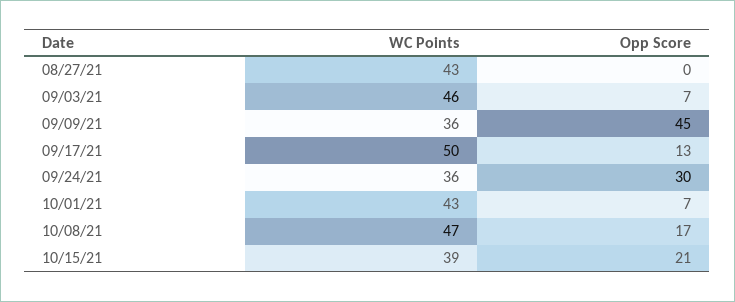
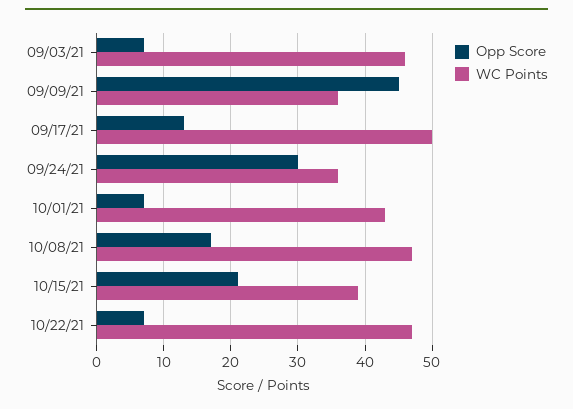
WC Points, 08/27/21: 43 -> none
Opp Score, 08/27/21: 0 -> none
Opp Score, 10/22/21: none -> 7
WC Points, 10/22/21: none -> 47

